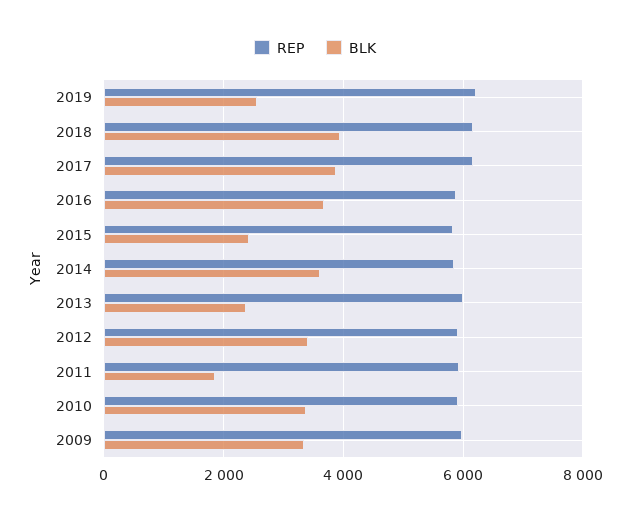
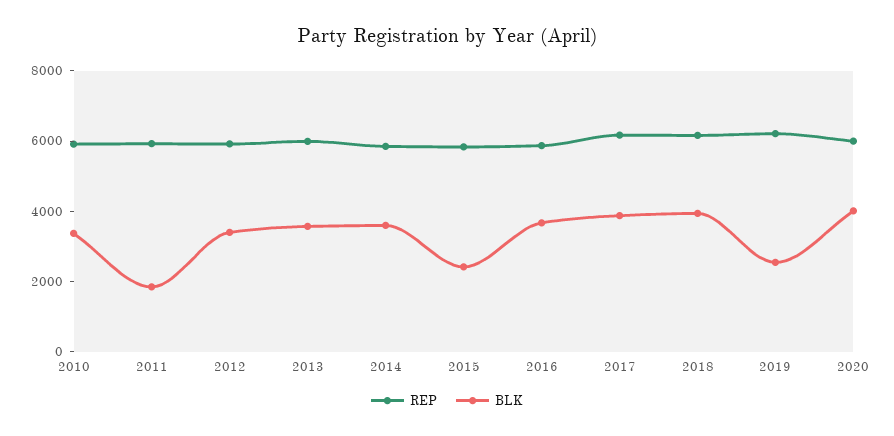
BLK, 2013: 2400 -> 3500
REP, 2009: 6000 -> none
BLK, 2009: 3400 -> none
REP, 2020: none -> 6000
BLK, 2020: none -> 4000

